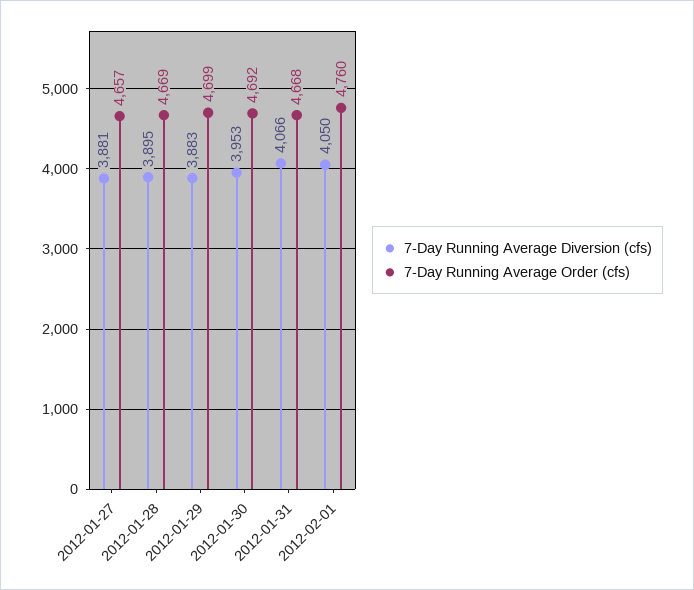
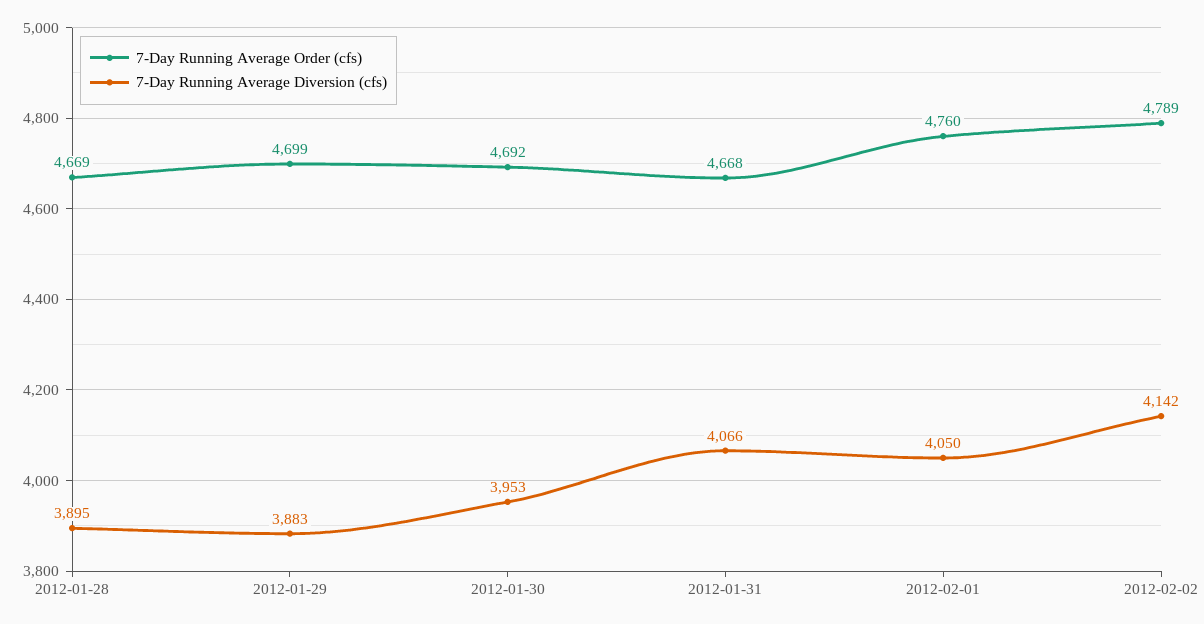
7-Day Running Average Diversion (cfs), 2012-01-27: 3881 -> none
7-Day Running Average Order (cfs), 2012-01-27: 4657 -> none
7-Day Running Average Order (cfs), 2012-02-02: none -> 4789
7-Day Running Average Diversion (cfs), 2012-02-02: none -> 4142

